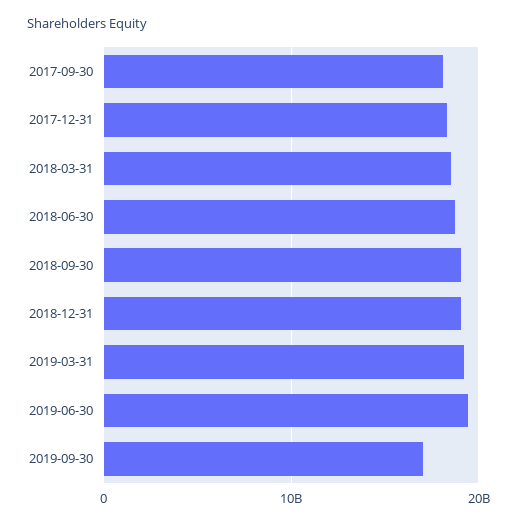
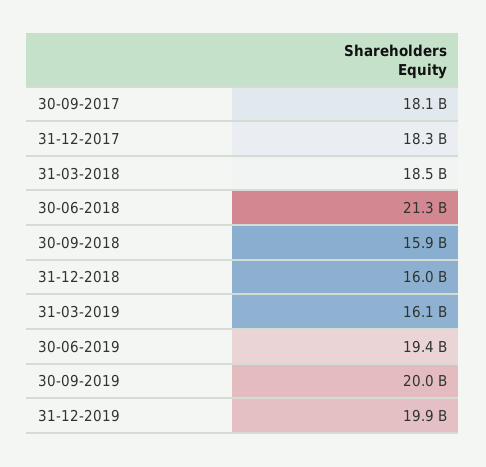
2018-06-30: 19000000000 -> 21300000000
2018-09-30: 19000000000 -> 15900000000
2018-12-31: 19000000000 -> 16000000000
2019-03-31: 19000000000 -> 16100000000
2019-09-30: 17000000000 -> 20000000000
31-12-2019: none -> 19900000000

